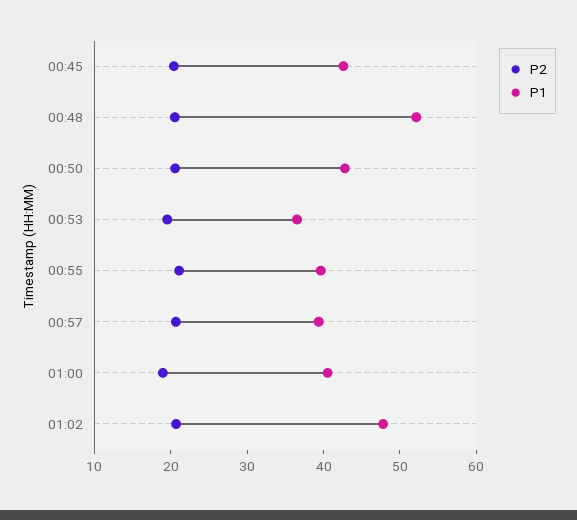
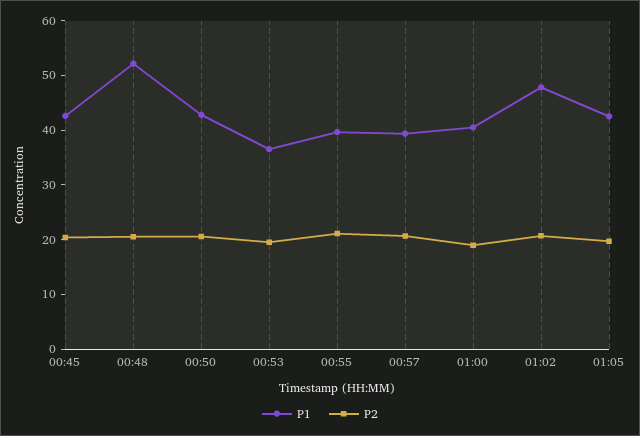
P1, 01:05: none -> 42
P2, 01:05: none -> 20

